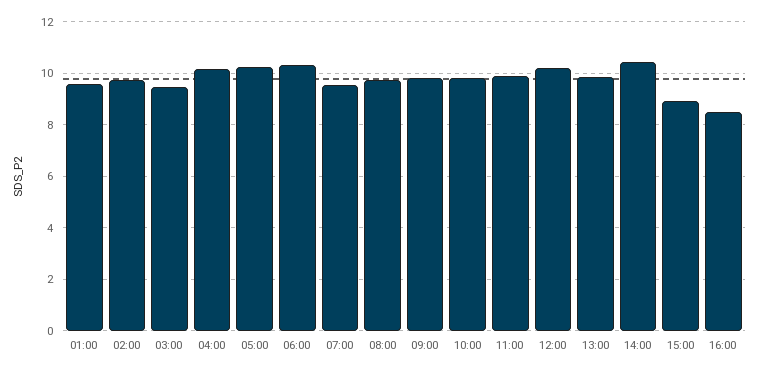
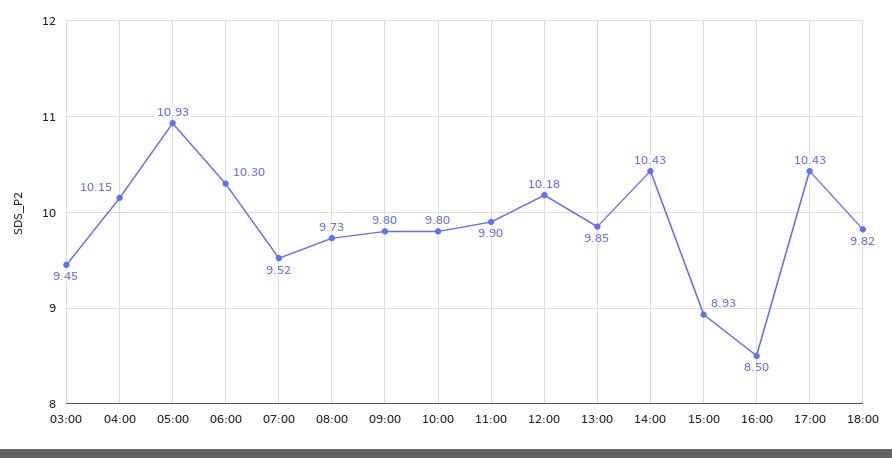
01:00: 9.5 -> none
02:00: 9.75 -> none
05:00: 10.25 -> 10.93
17:00: none -> 10.43
18:00: none -> 9.82

